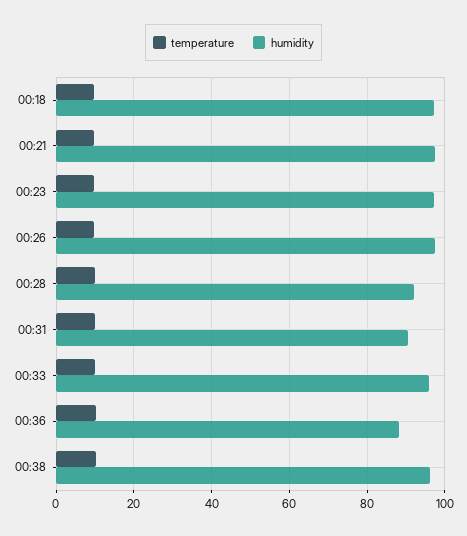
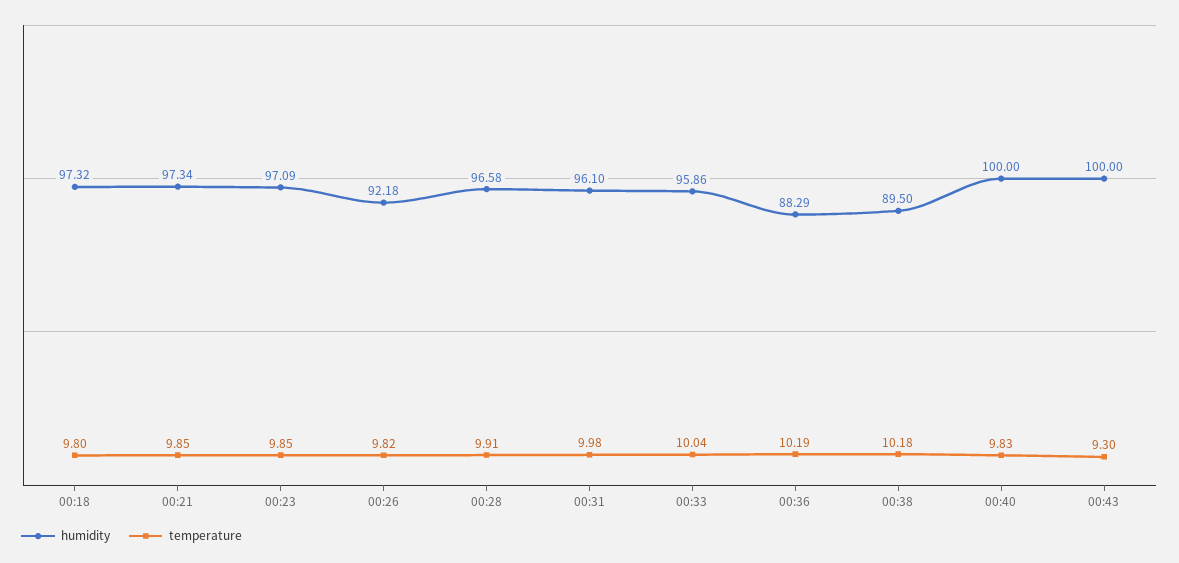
humidity, 00:26: 98 -> 92.18
humidity, 00:28: 92 -> 96.58
humidity, 00:31: 90 -> 96.1
humidity, 00:38: 96 -> 89.5
humidity, 00:40: none -> 100
temperature, 00:40: none -> 9.83
humidity, 00:43: none -> 100
temperature, 00:43: none -> 9.3

